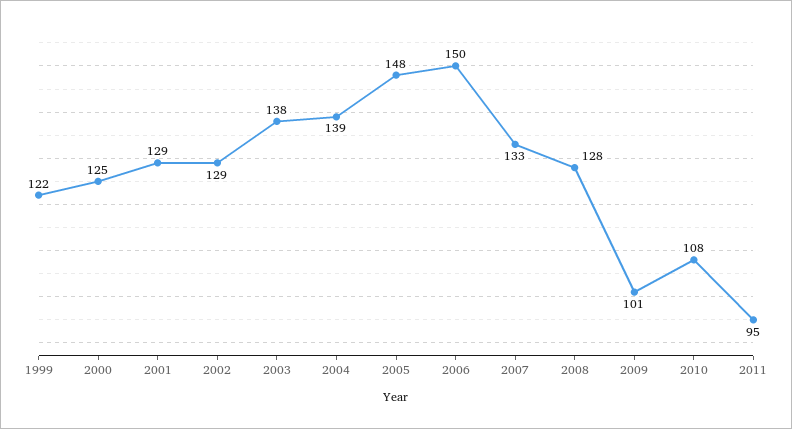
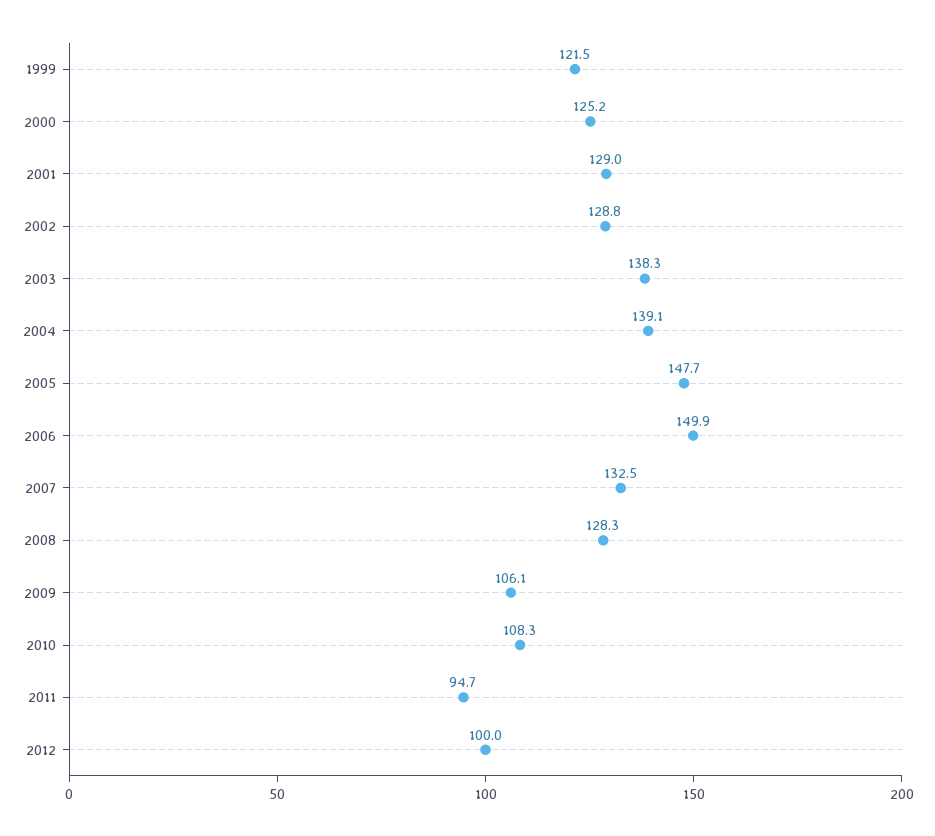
2009: 101 -> 106.1
2012: none -> 100

